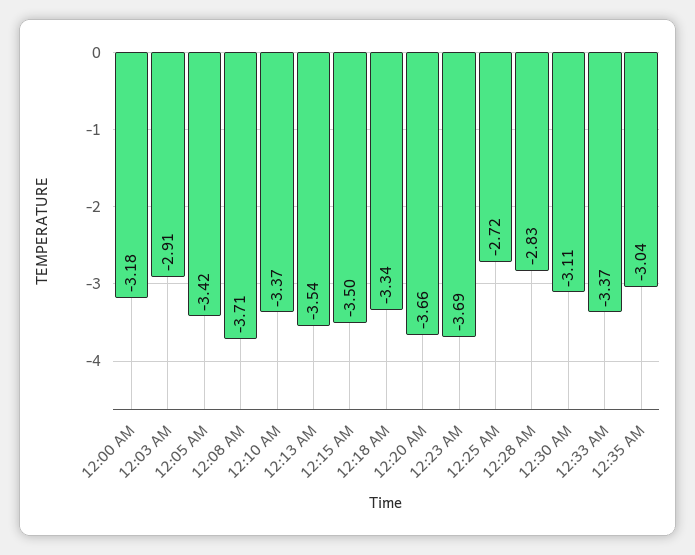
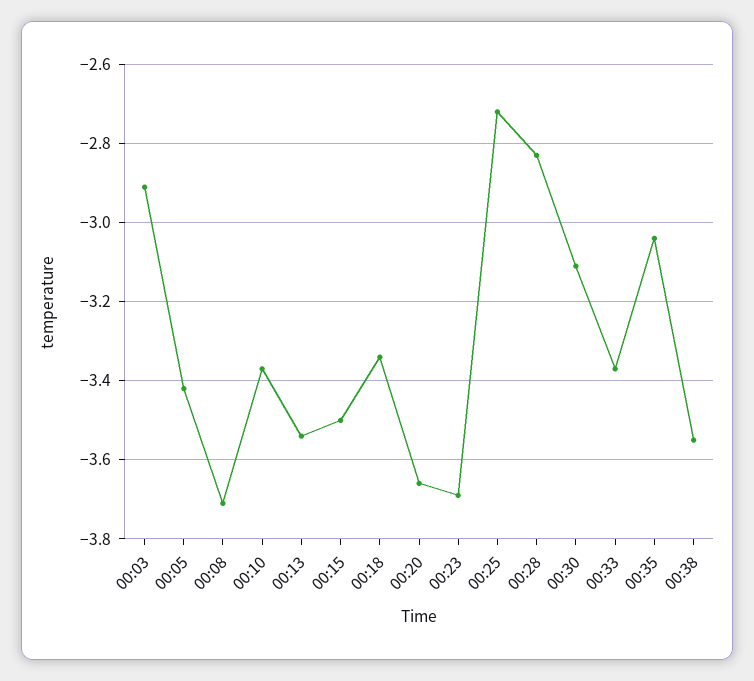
12:00 AM: -3.18 -> none
00:38: none -> -3.55

